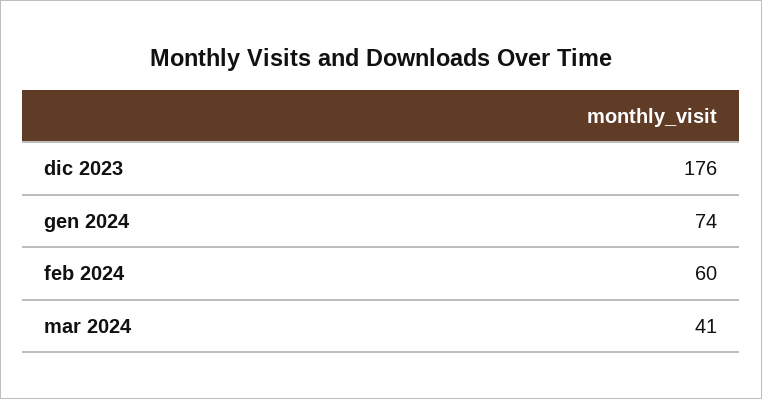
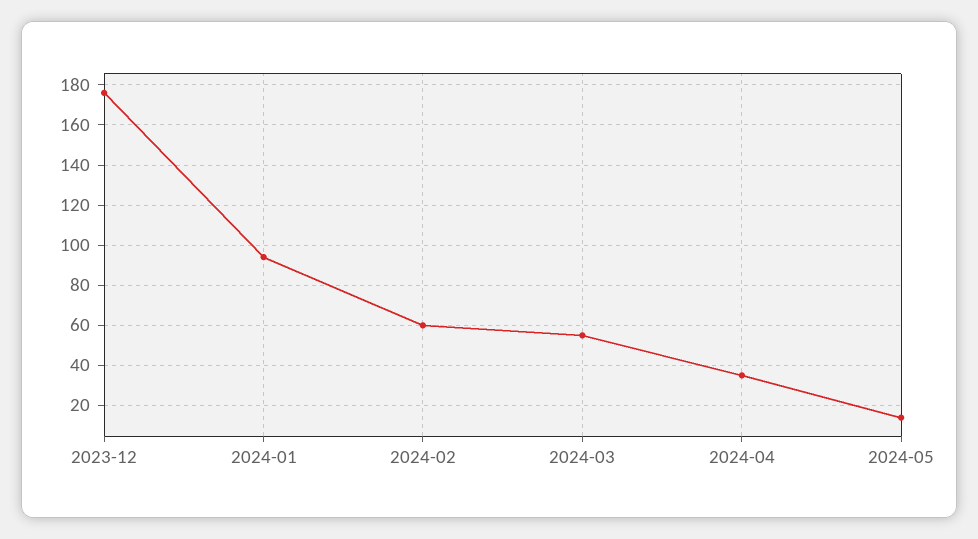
gen 2024: 74 -> 95
mar 2024: 41 -> 55
2024-04: none -> 35
2024-05: none -> 15

